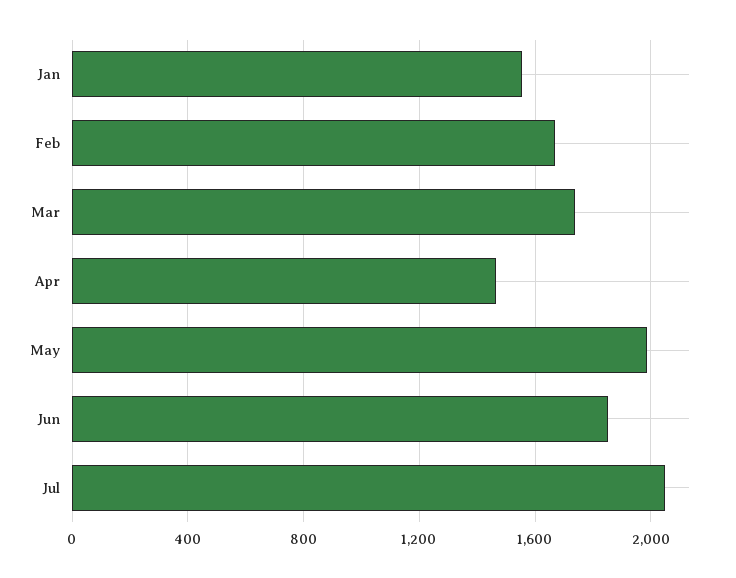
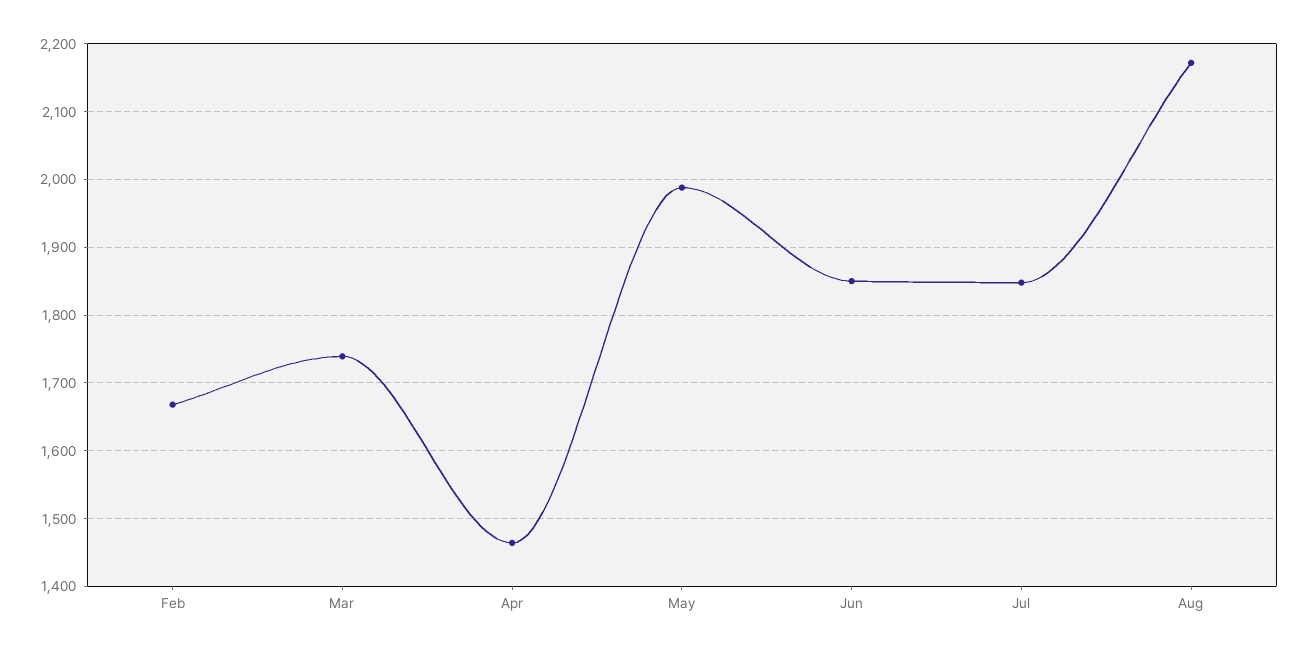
Jan: 1550 -> none
Jul: 2050 -> 1850
Aug: none -> 2170

